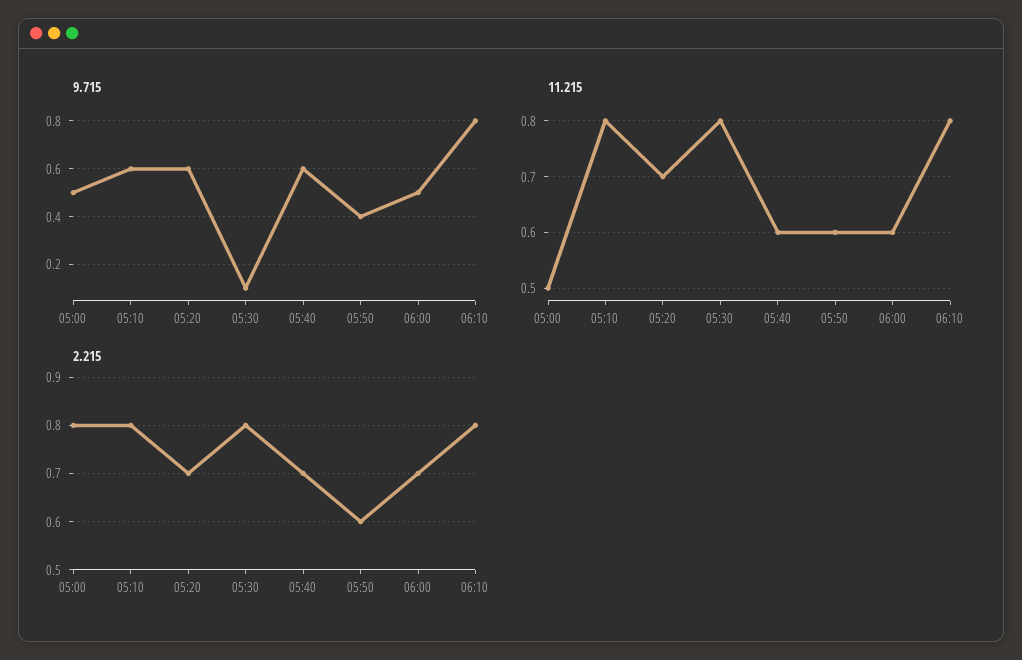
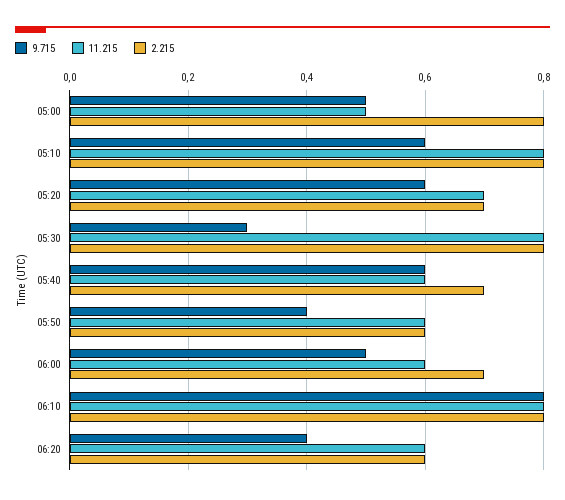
9.715, 05:30: 0.1 -> 0.3
9.715, 06:20: none -> 0.4
11.215, 06:20: none -> 0.6
2.215, 06:20: none -> 0.6

